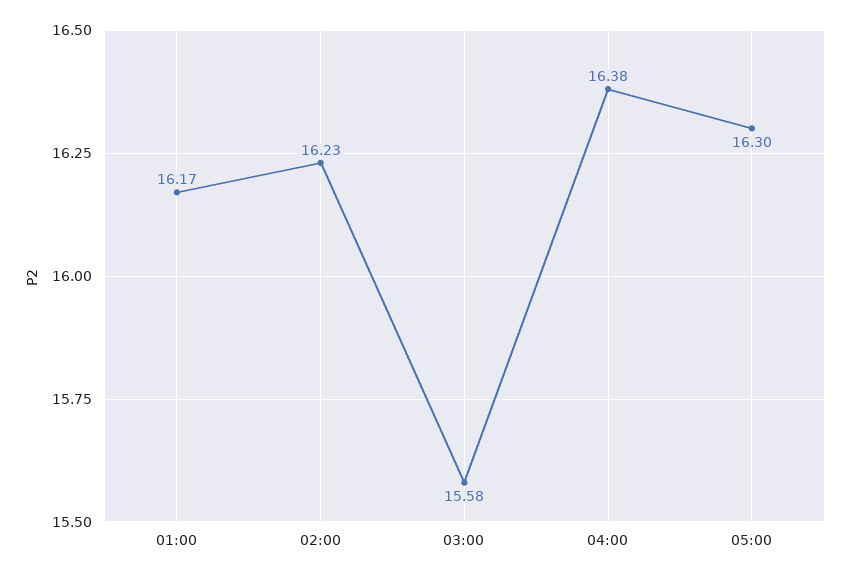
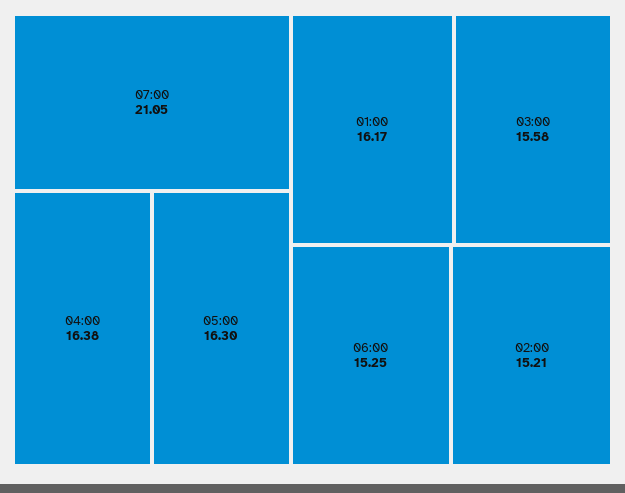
02:00: 16.23 -> 15.21
07:00: none -> 21.05
06:00: none -> 15.25

